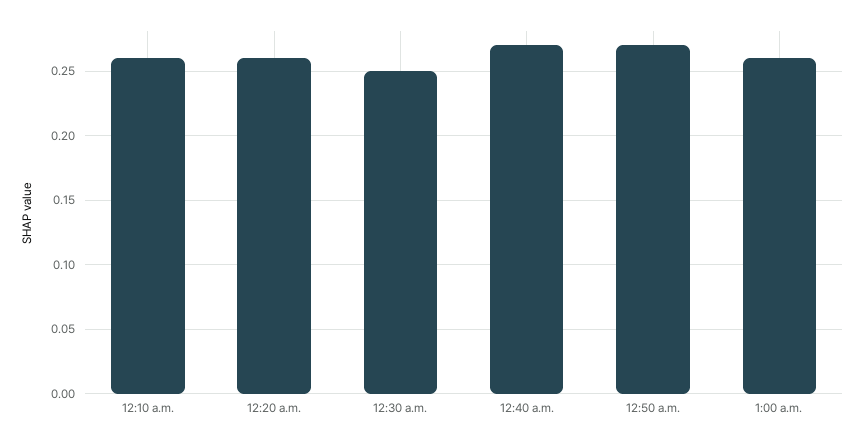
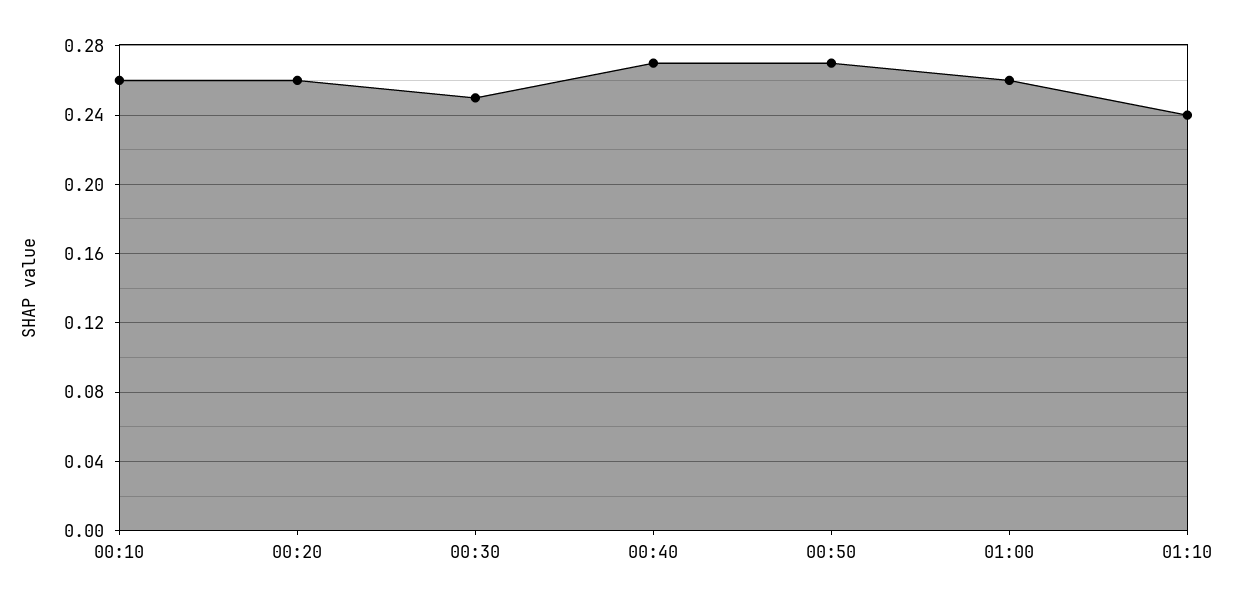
01:10: none -> 0.24

